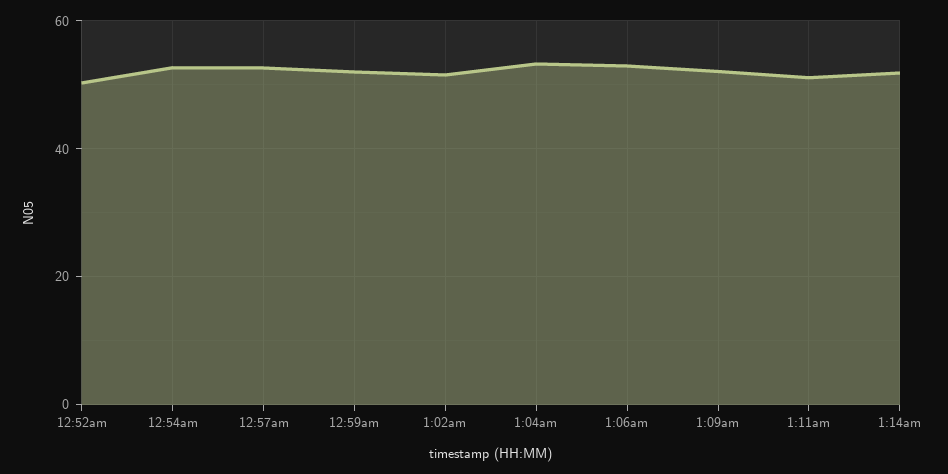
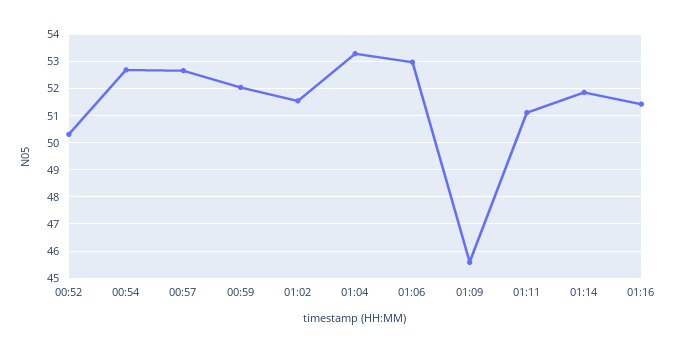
1:09am: 52 -> 45.5
01:16: none -> 51.5

